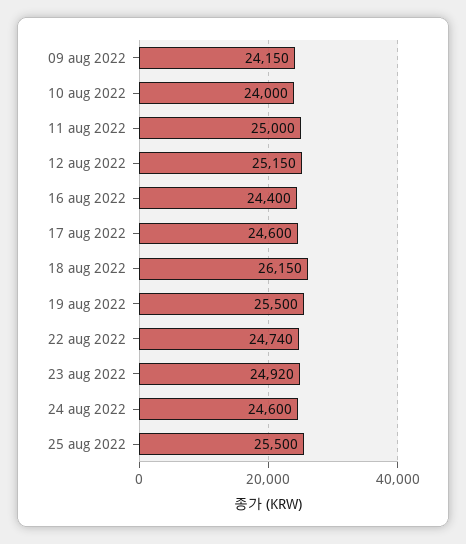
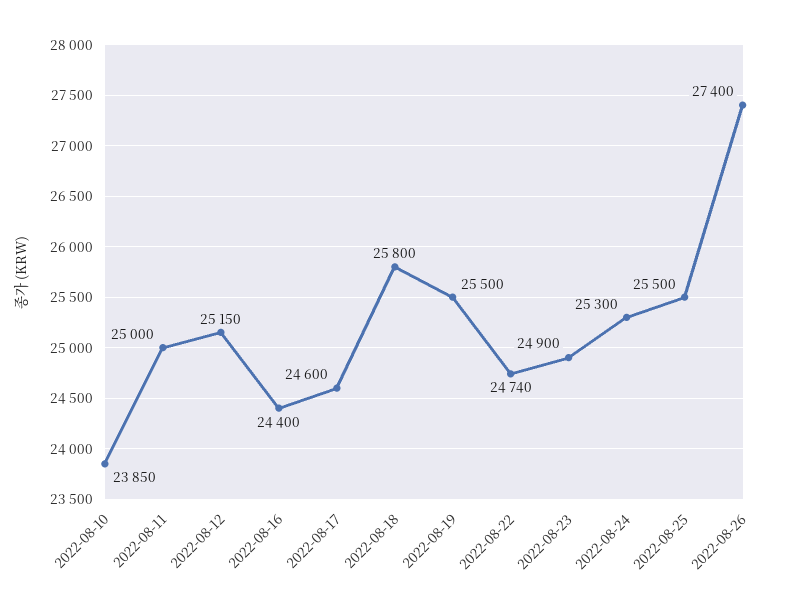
09 aug 2022: 24150 -> none
10 aug 2022: 24000 -> 23850
18 aug 2022: 26150 -> 25800
23 aug 2022: 24920 -> 24900
24 aug 2022: 24600 -> 25300
2022-08-26: none -> 27400

